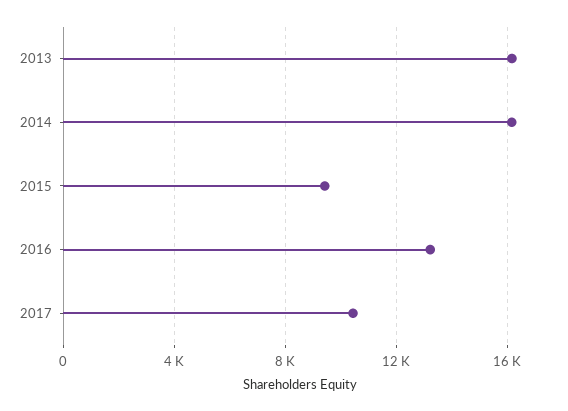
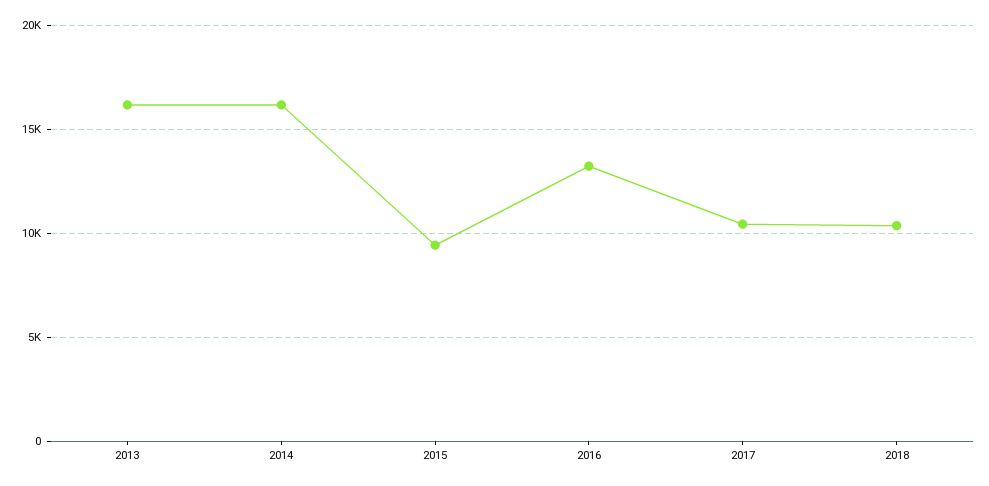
2018: none -> 10500

